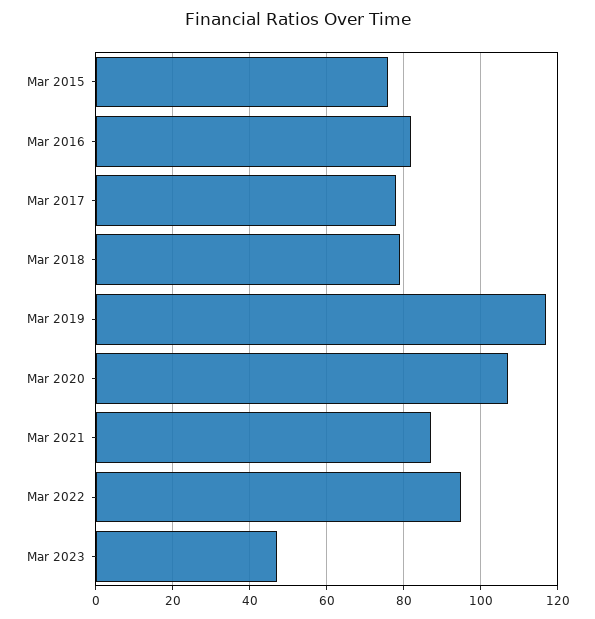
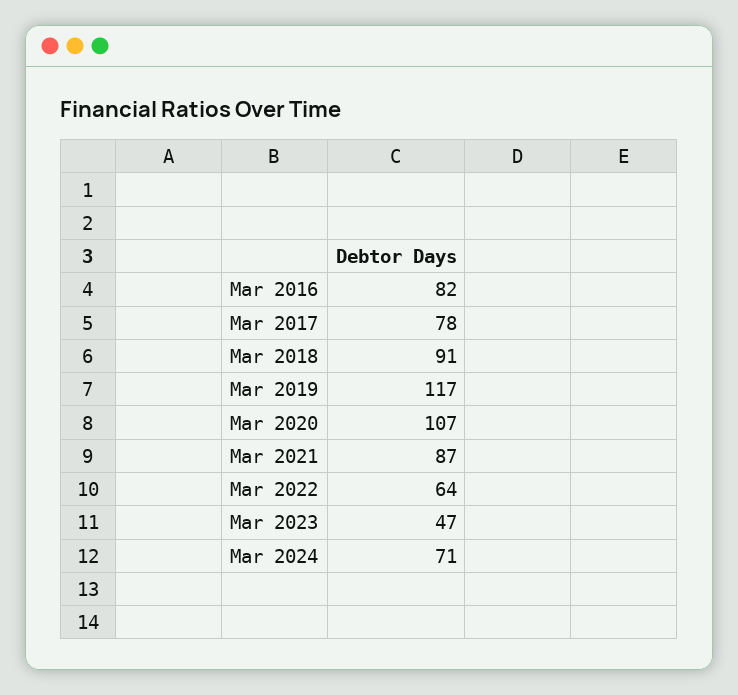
Mar 2015: 75 -> none
Mar 2018: 80 -> 91
Mar 2022: 95 -> 64
Mar 2024: none -> 71

